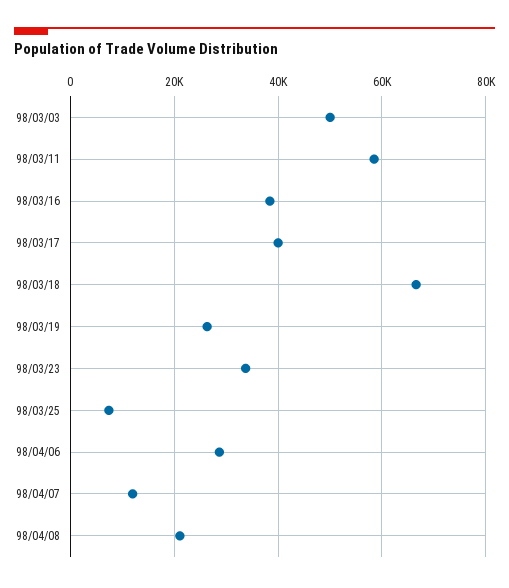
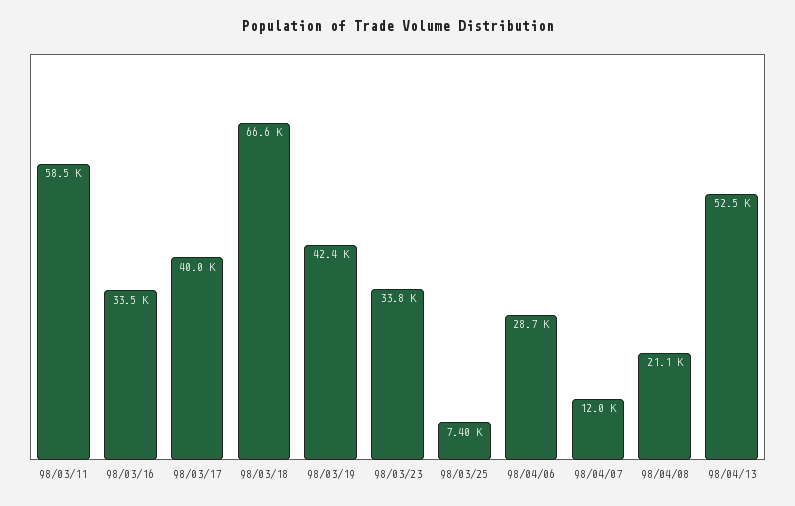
98/03/03: 50000 -> none
98/03/16: 38000 -> 33500
98/03/19: 26000 -> 42400
98/04/13: none -> 52500

